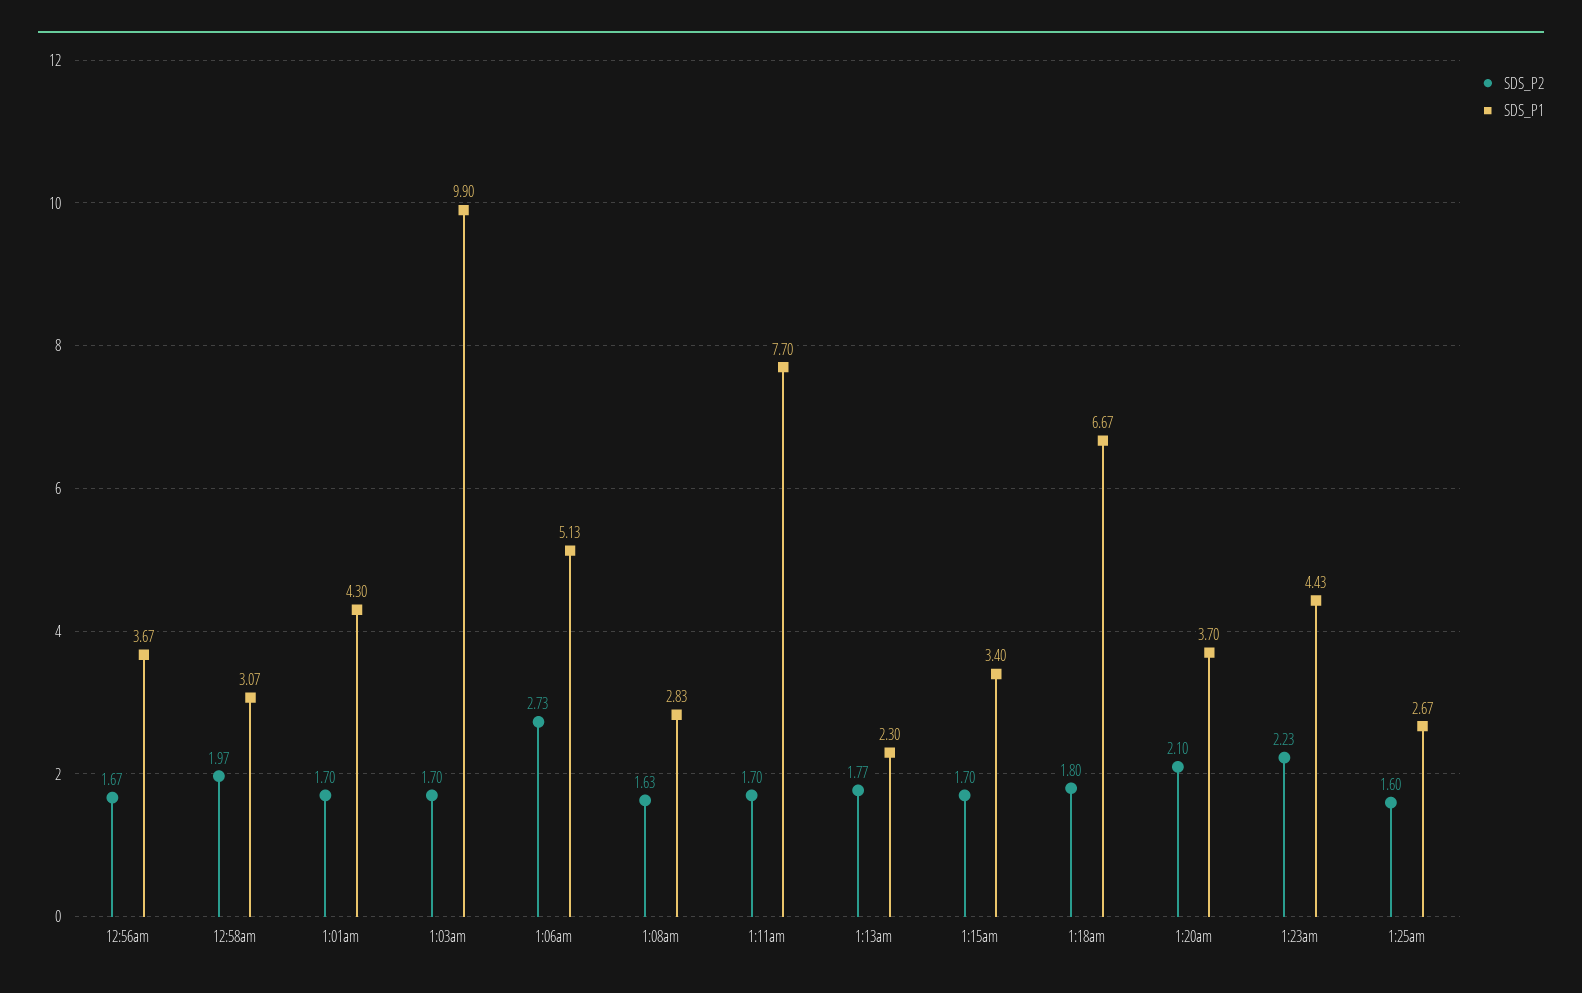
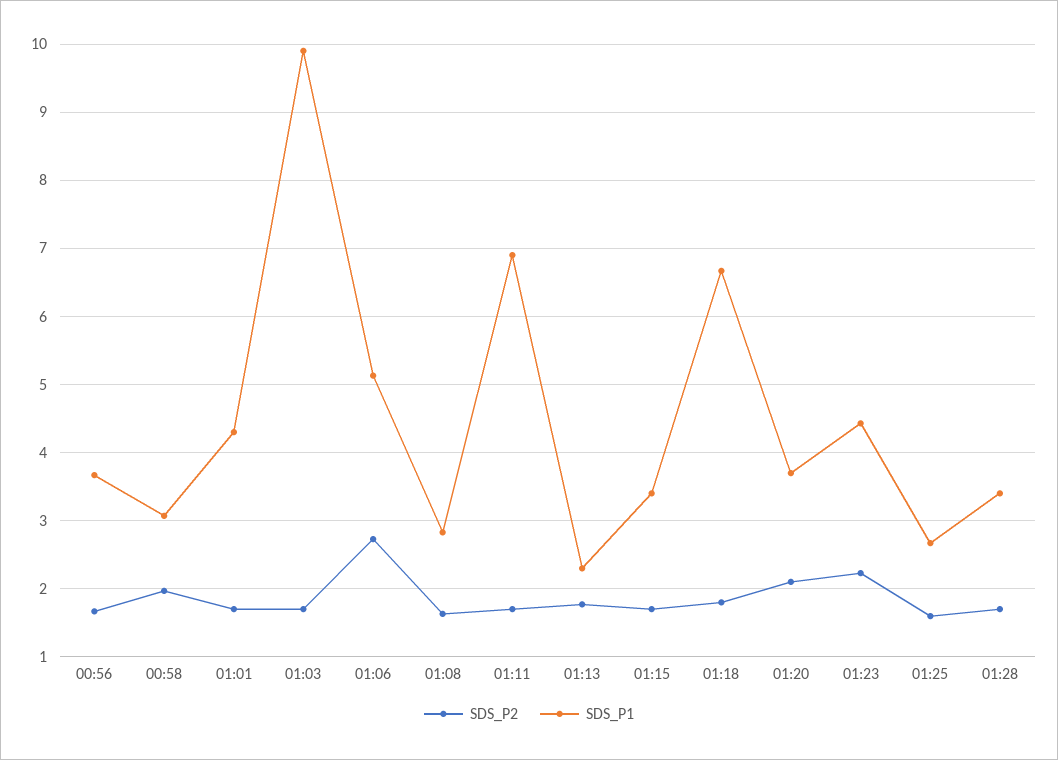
SDS_P1, 1:11am: 7.7 -> 6.9
SDS_P2, 01:28: none -> 1.7
SDS_P1, 01:28: none -> 3.4

